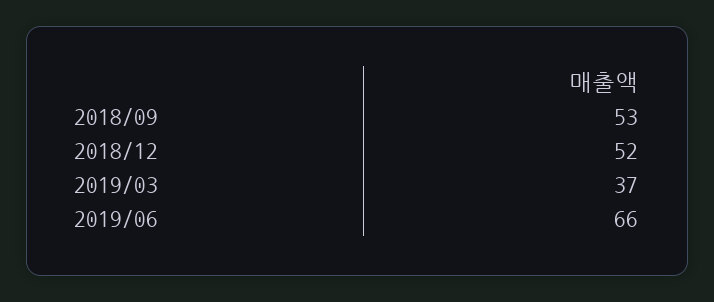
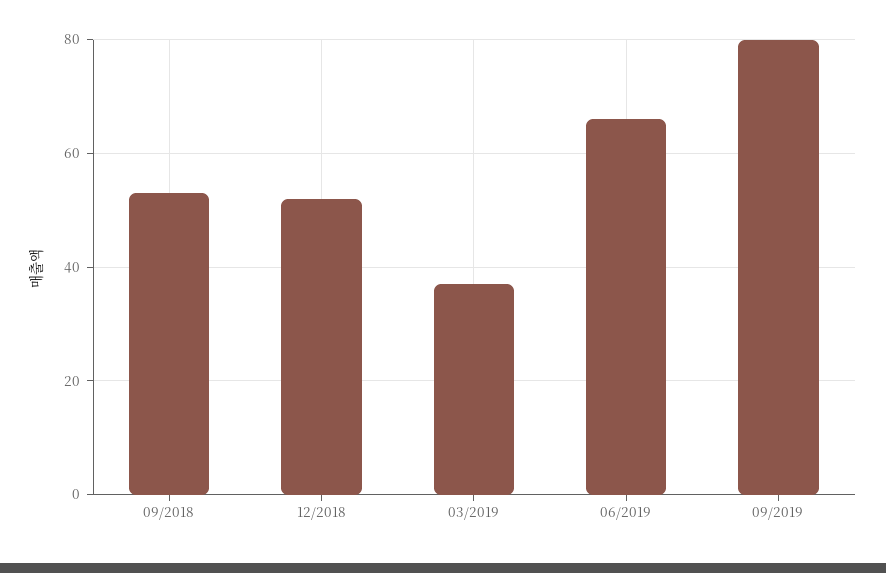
09/2019: none -> 80

